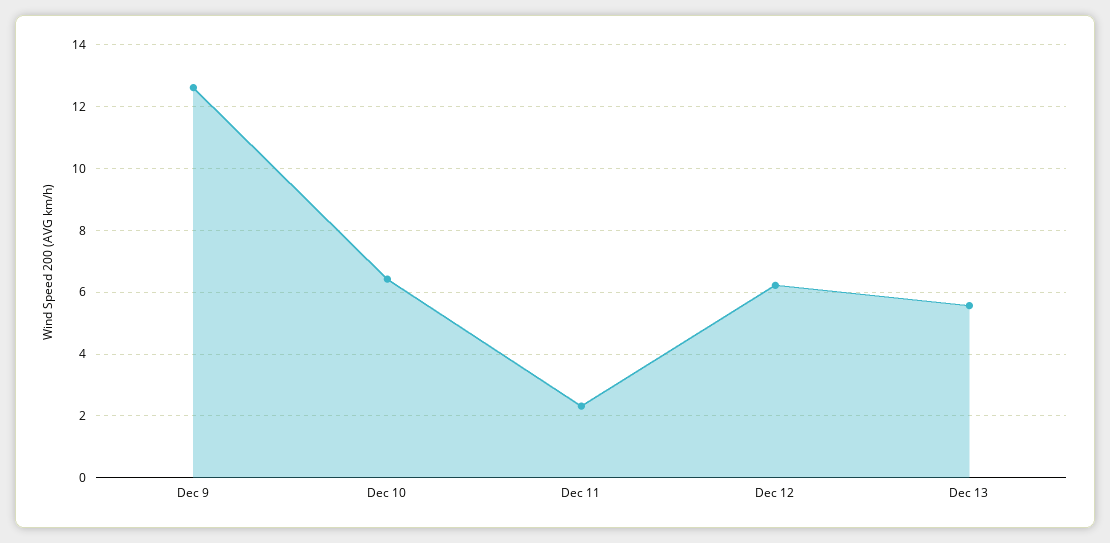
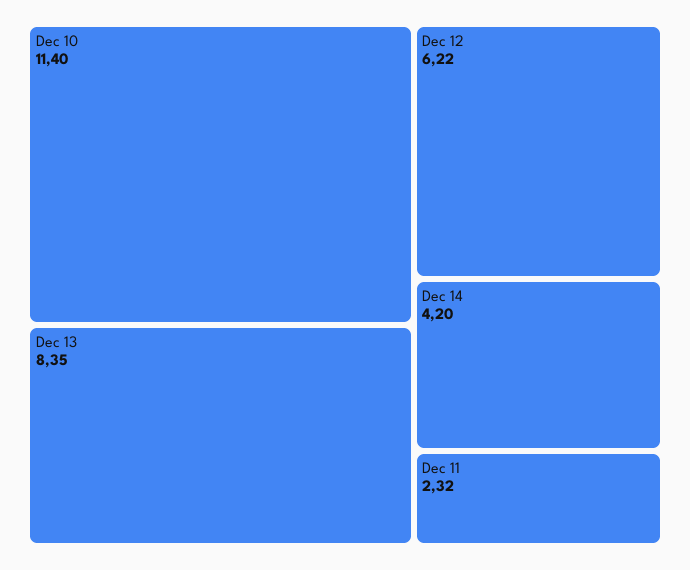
Dec 9: 12.6 -> none
Dec 10: 6.4 -> 11.4
Dec 13: 5.6 -> 8.35
Dec 14: none -> 4.2

